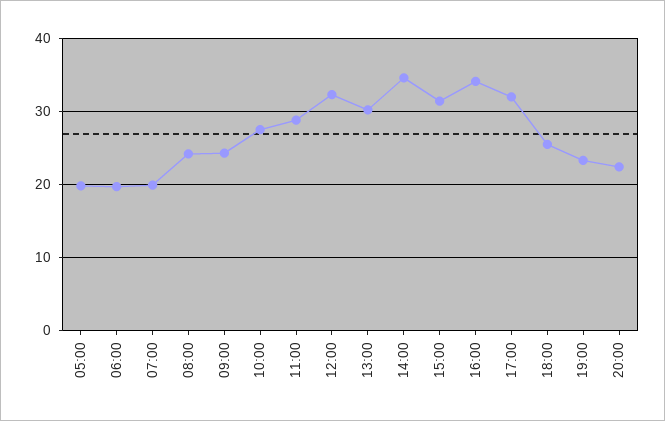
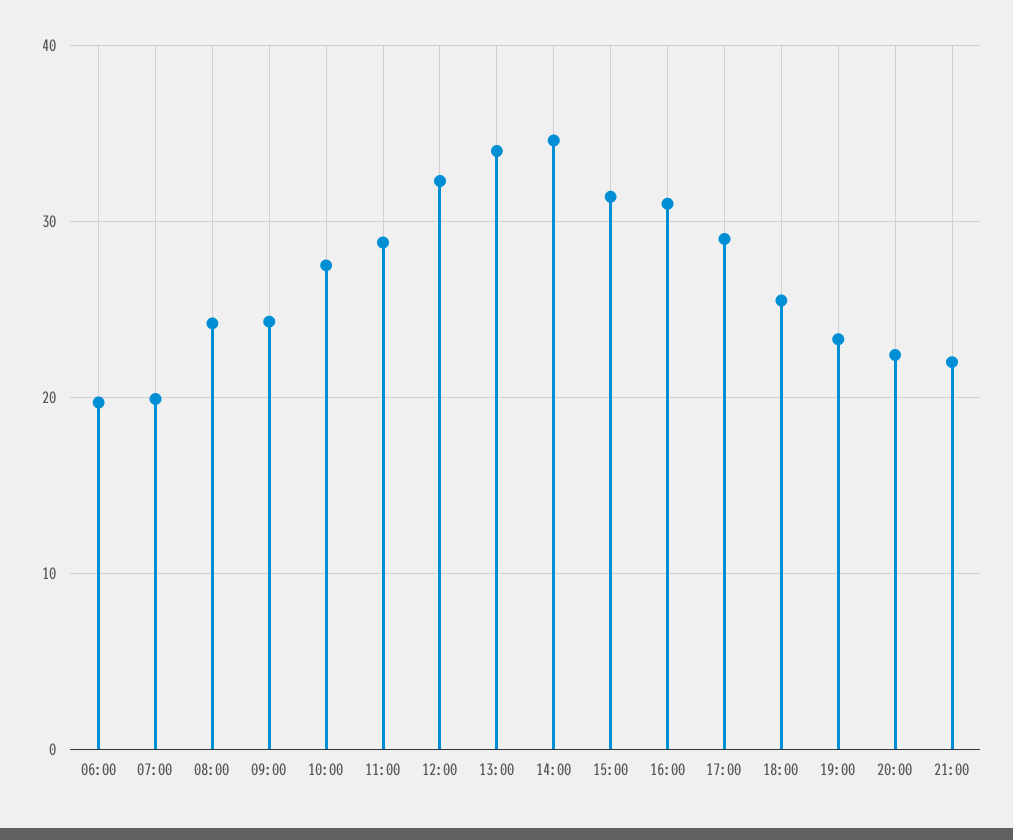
05:00: 20 -> none
13:00: 30 -> 34
16:00: 34 -> 31
17:00: 32 -> 29
21:00: none -> 22

